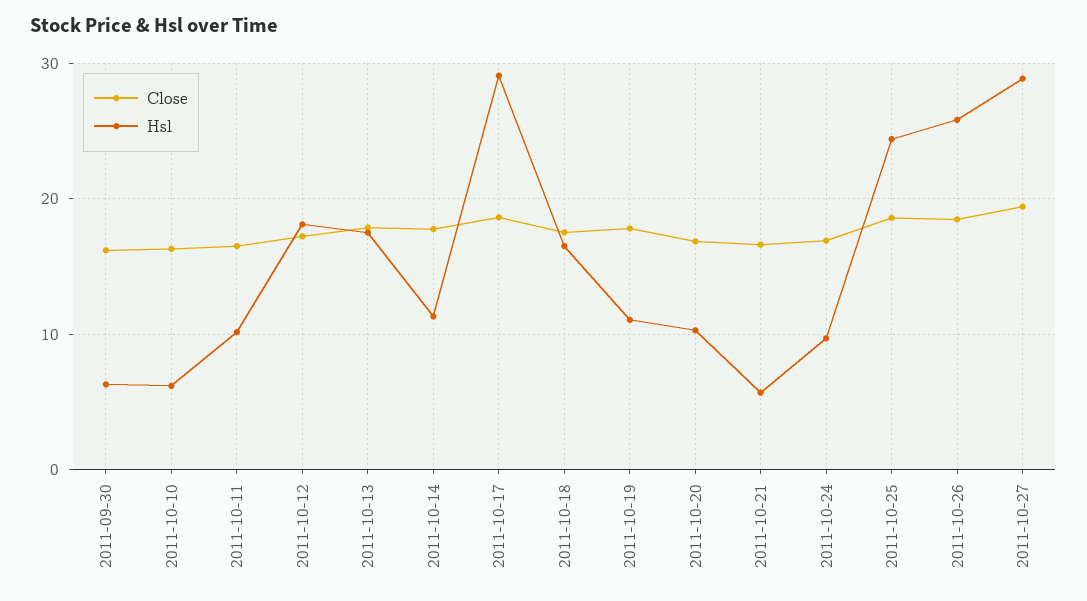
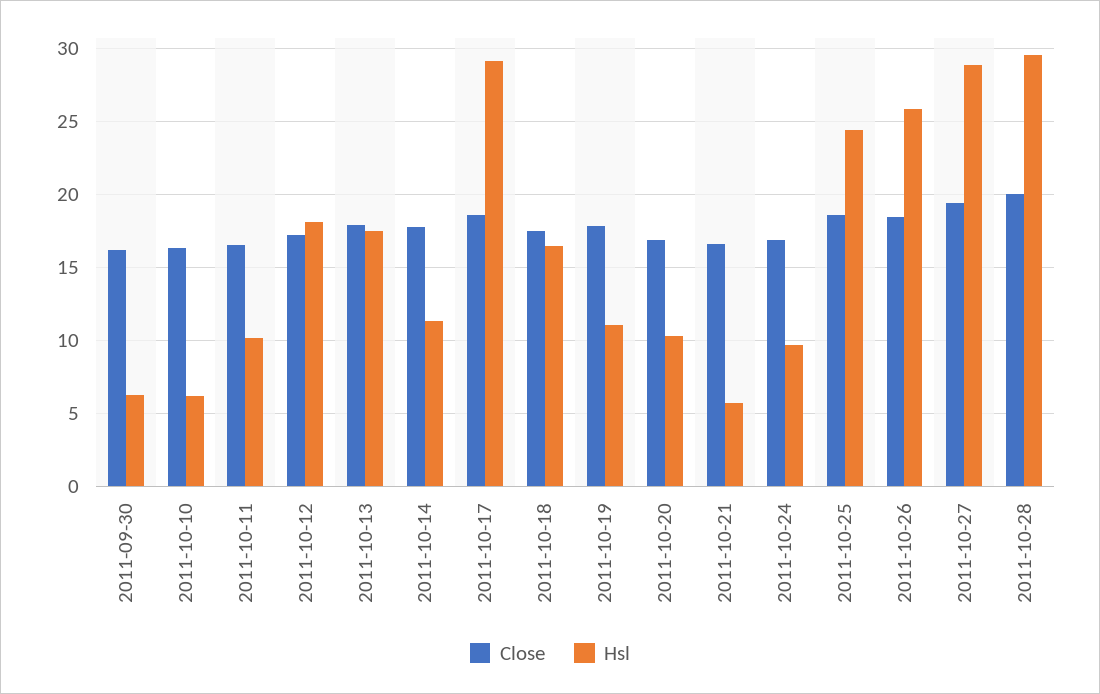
Close, 2011-10-28: none -> 20
Hsl, 2011-10-28: none -> 29.5

